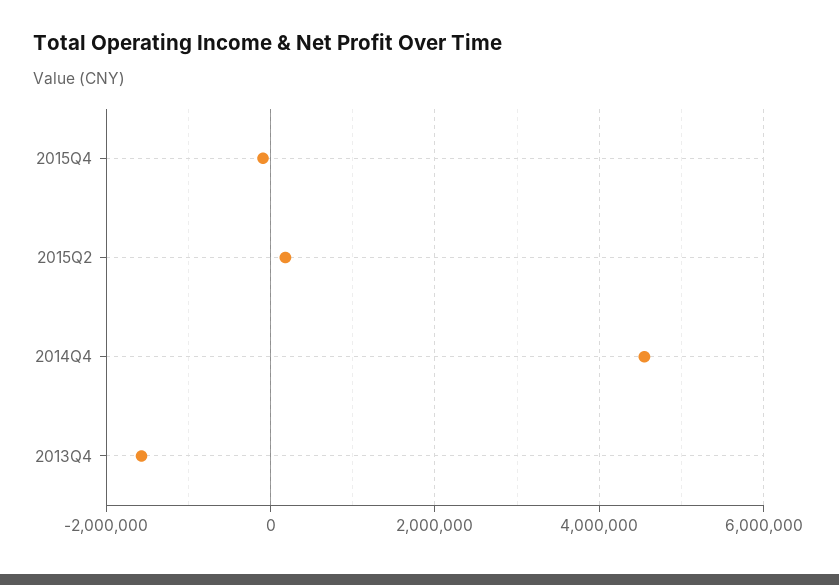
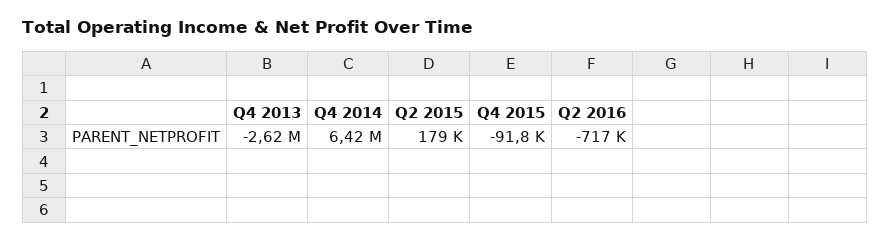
2014Q4: 4600000 -> 6420000
2013Q4: -1600000 -> -2620000
Q2 2016: none -> -717000

